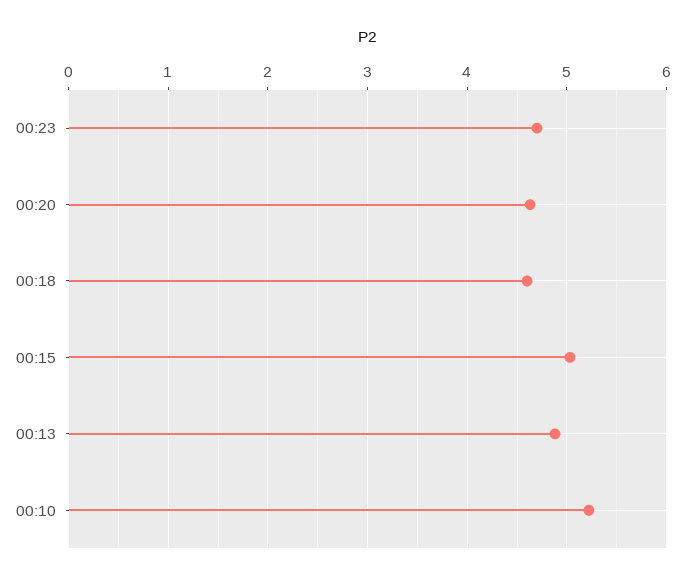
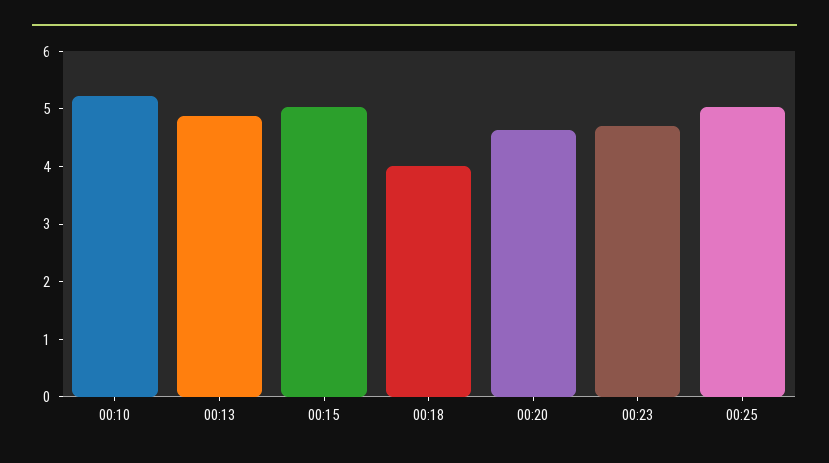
00:18: 4.6 -> 4
00:25: none -> 5

